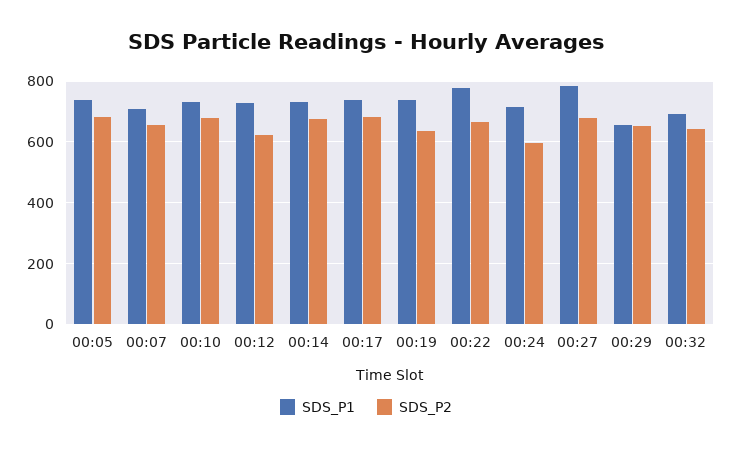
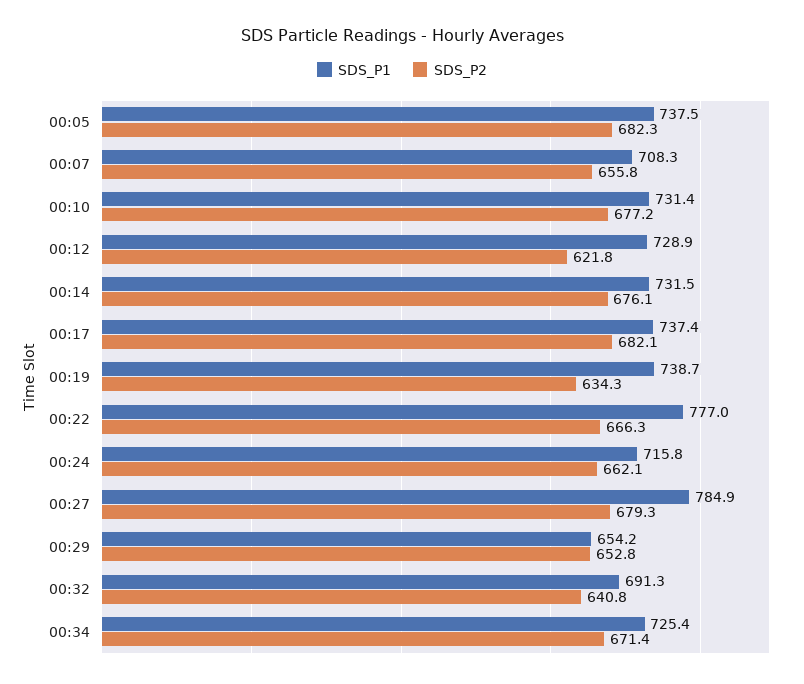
SDS_P2, 00:24: 600 -> 662.1
SDS_P1, 00:34: none -> 725.4
SDS_P2, 00:34: none -> 671.4

